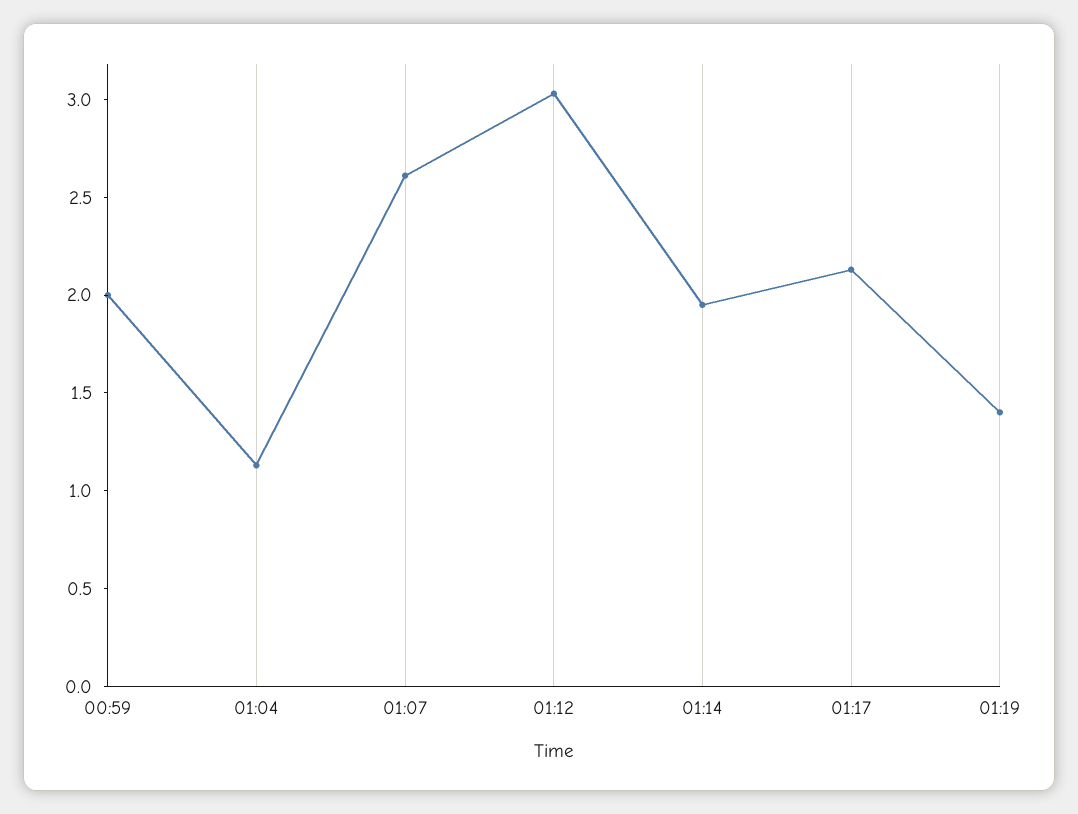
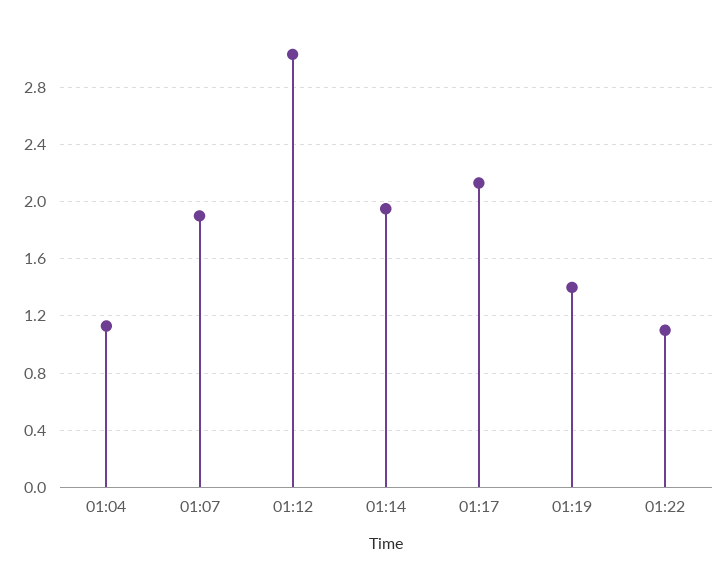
00:59: 2 -> none
01:07: 2.6 -> 1.9
01:22: none -> 1.1

